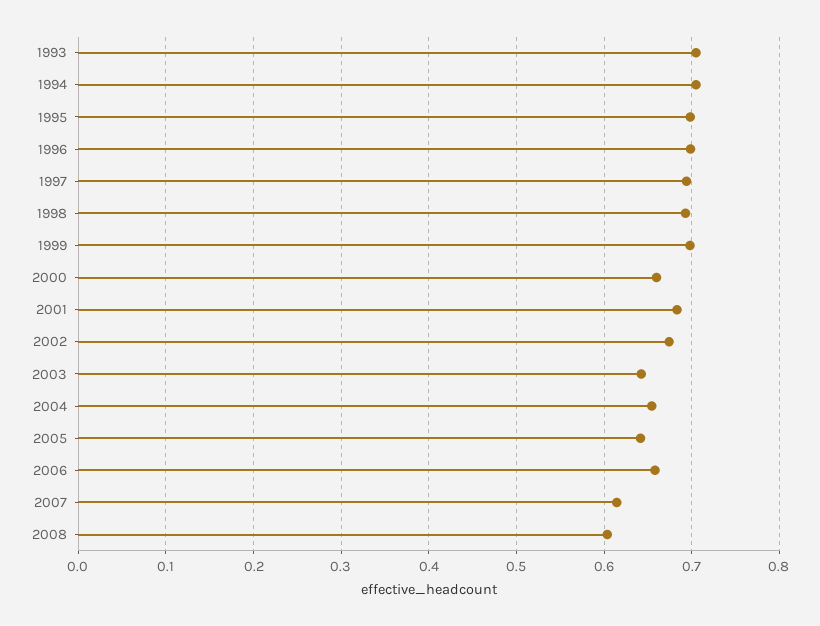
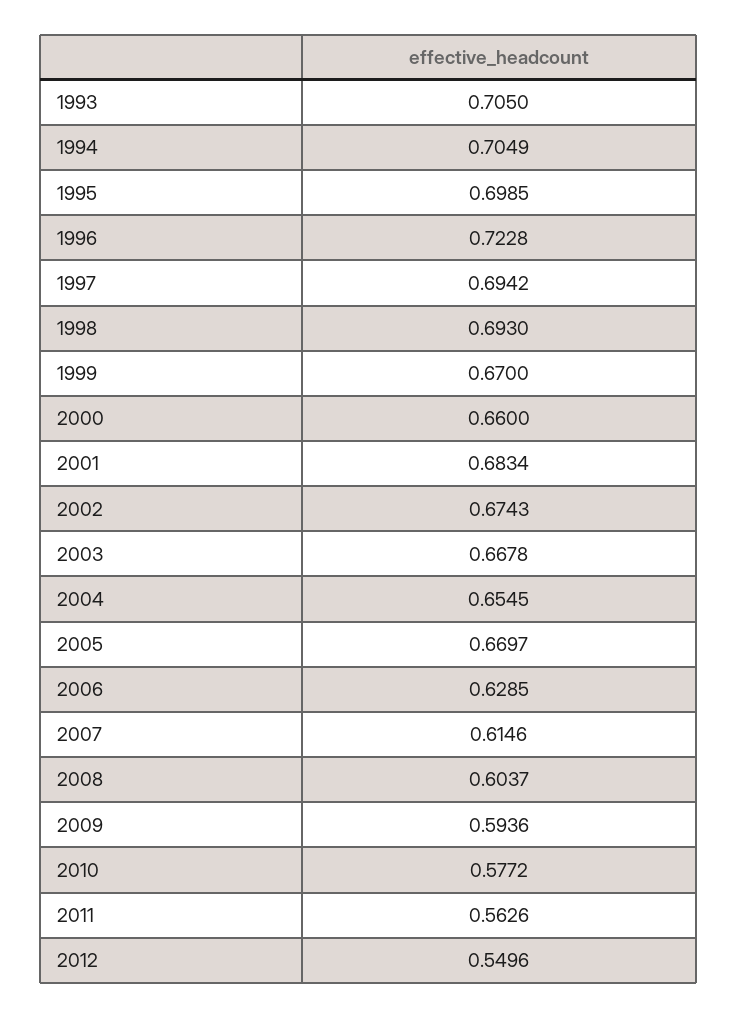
1996: 0.7 -> 0.7228
1999: 0.7 -> 0.67
2003: 0.64 -> 0.6678
2005: 0.64 -> 0.6697
2006: 0.66 -> 0.6285
2009: none -> 0.5936
2010: none -> 0.5772
2011: none -> 0.5626
2012: none -> 0.5496

